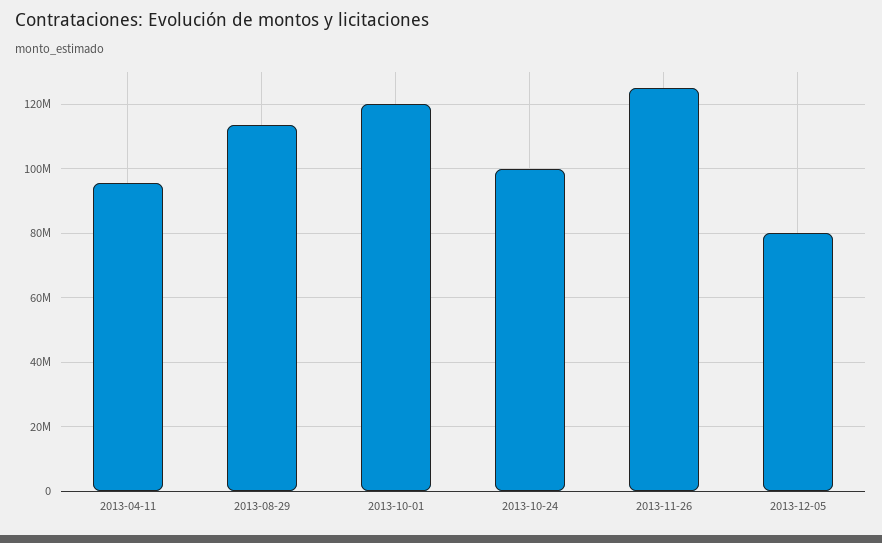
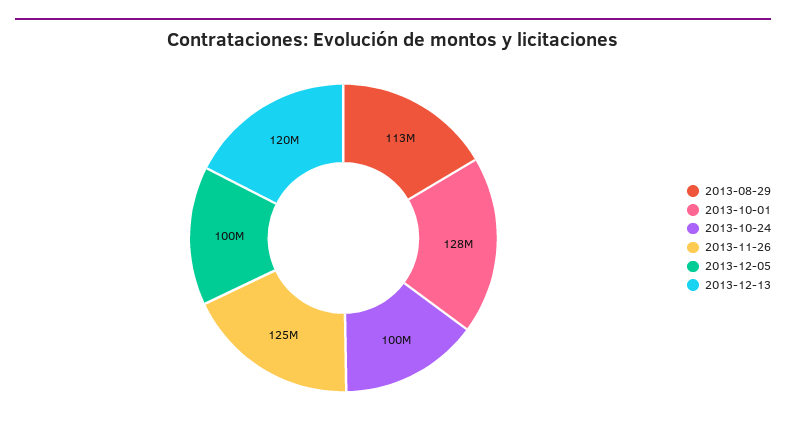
2013-04-11: 96000000 -> none
2013-10-01: 120000000 -> 128000000
2013-12-05: 80000000 -> 100000000
2013-12-13: none -> 120000000

